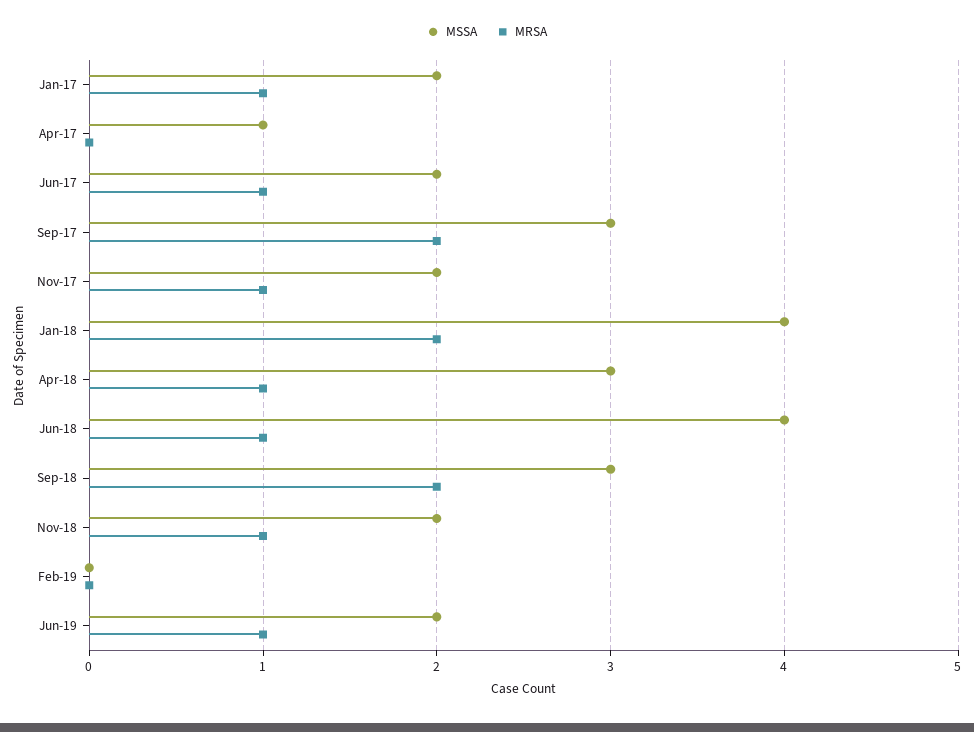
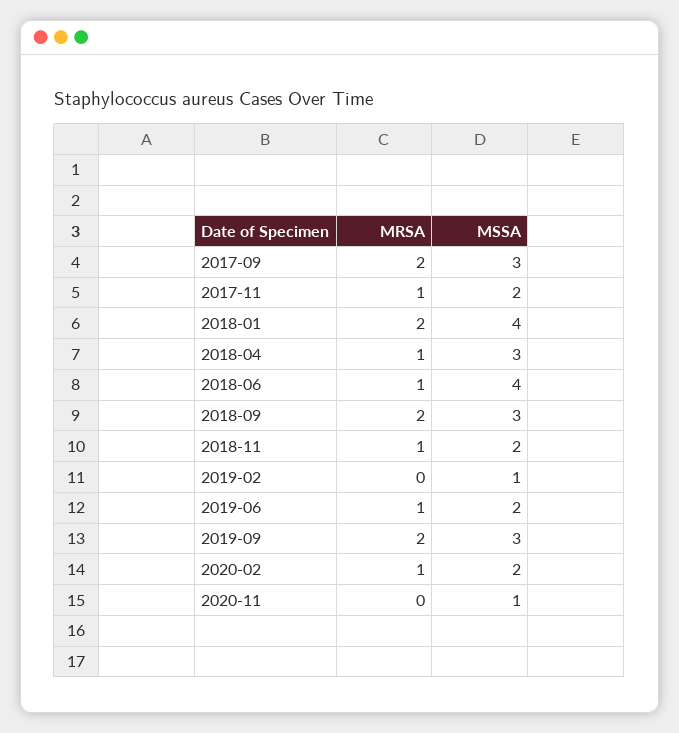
MSSA, Jan-17: 2 -> none
MRSA, Jan-17: 1 -> none
MSSA, Apr-17: 1 -> none
MRSA, Apr-17: 0 -> none
MSSA, Jun-17: 2 -> none
MRSA, Jun-17: 1 -> none
MSSA, Feb-19: 0 -> 1
MRSA, 2019-09: none -> 2
MSSA, 2019-09: none -> 3
MRSA, 2020-02: none -> 1
MSSA, 2020-02: none -> 2
MRSA, 2020-11: none -> 0
MSSA, 2020-11: none -> 1

